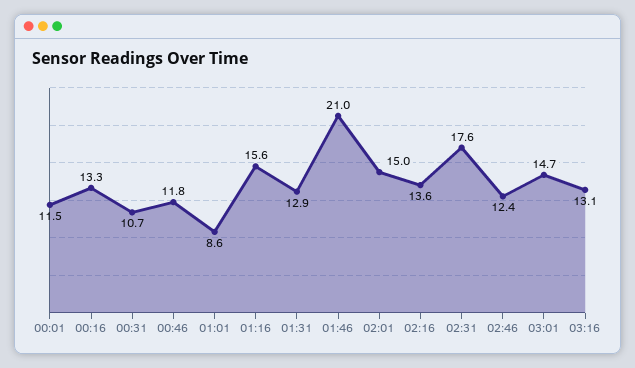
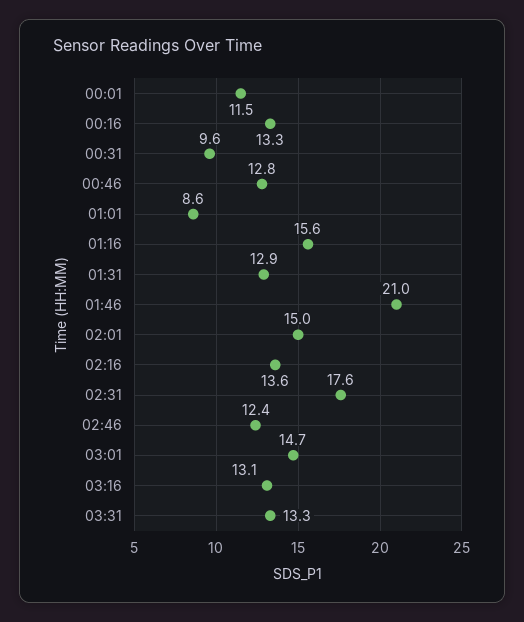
00:31: 10.7 -> 9.6
00:46: 11.8 -> 12.8
03:31: none -> 13.3

